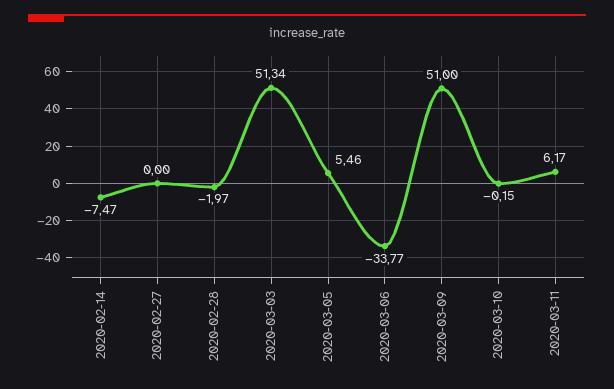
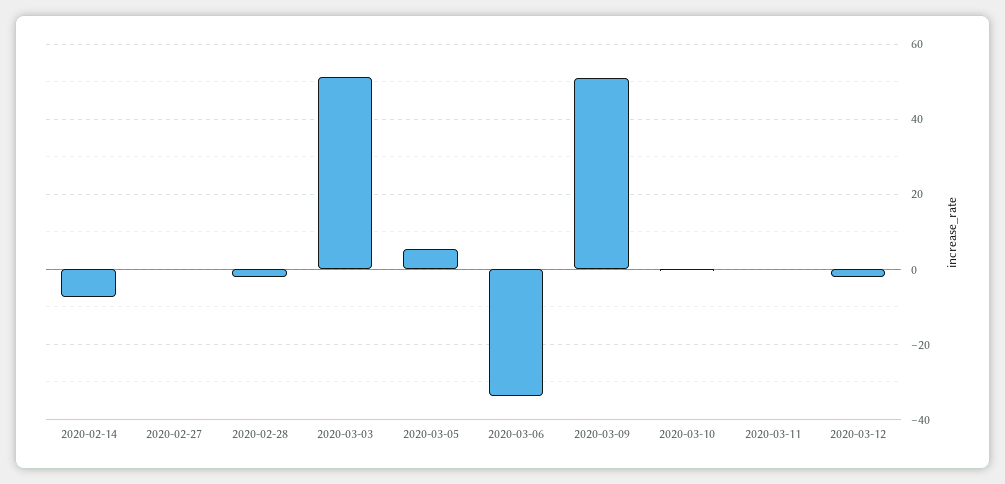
2020-03-11: 6.17 -> 0
2020-03-12: none -> -2

